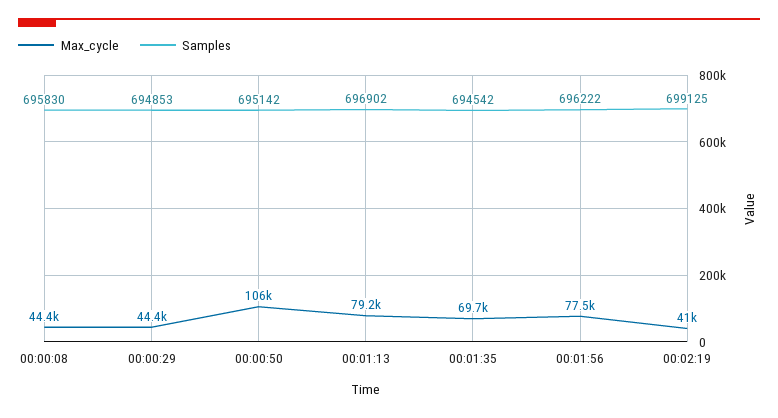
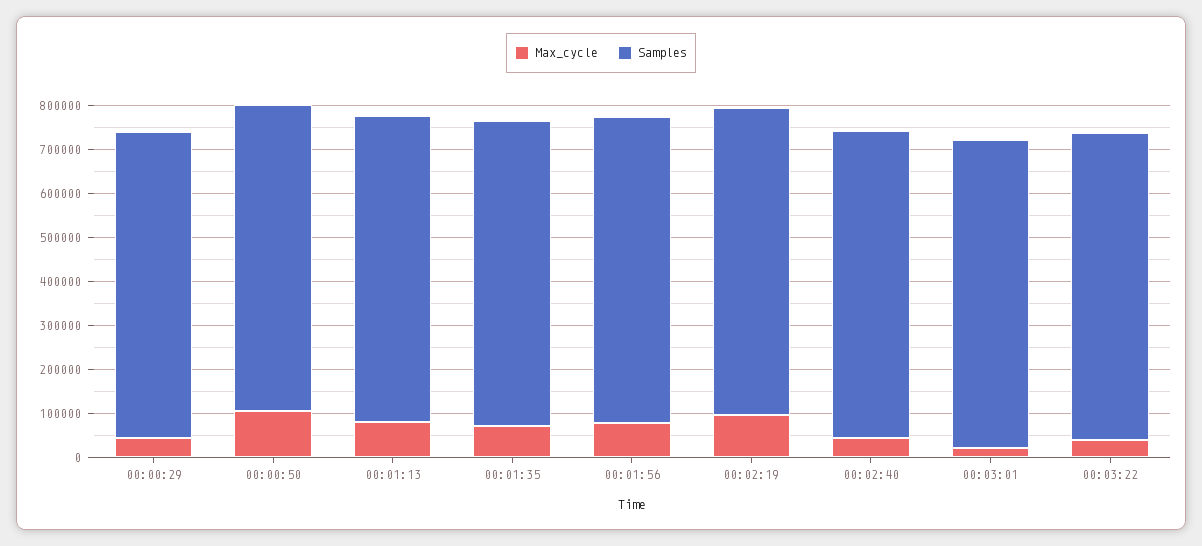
Max_cycle, 00:00:08: 44400 -> none
Samples, 00:00:08: 695830 -> none
Max_cycle, 00:02:19: 41000 -> 100000
Max_cycle, 00:02:40: none -> 40000
Samples, 00:02:40: none -> 700000
Max_cycle, 00:03:01: none -> 20000
Samples, 00:03:01: none -> 700000
Max_cycle, 00:03:22: none -> 40000
Samples, 00:03:22: none -> 700000

